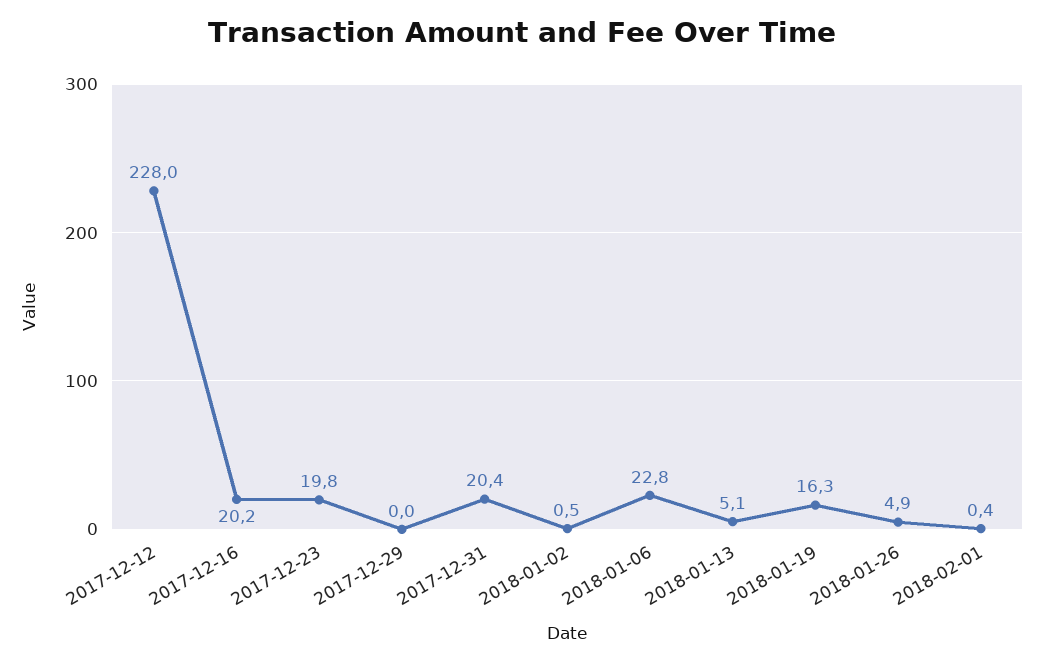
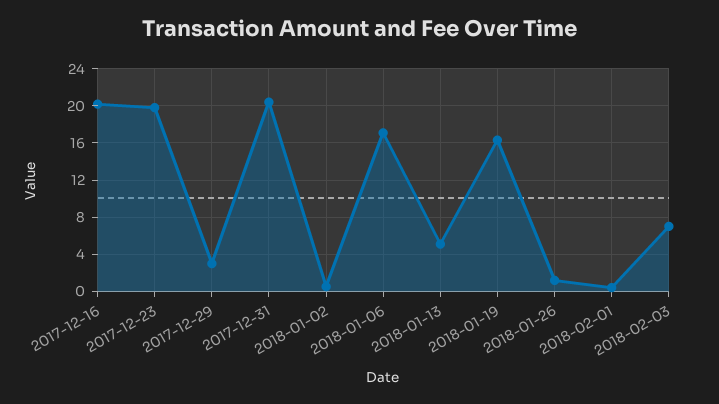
2017-12-12: 228 -> none
2017-12-29: 0 -> 3
2018-01-06: 22.8 -> 17
2018-01-26: 4.9 -> 1
2018-02-03: none -> 7

